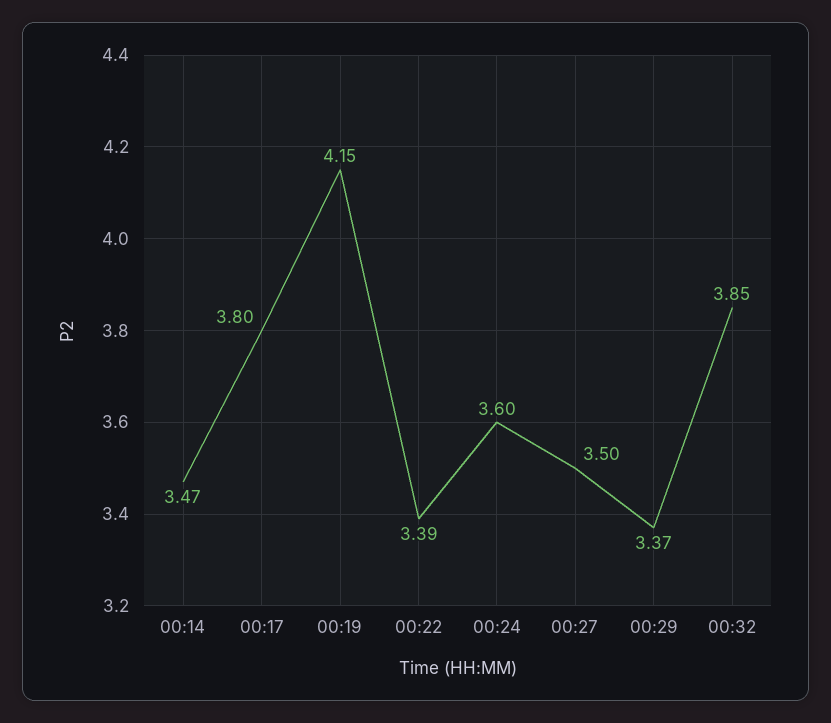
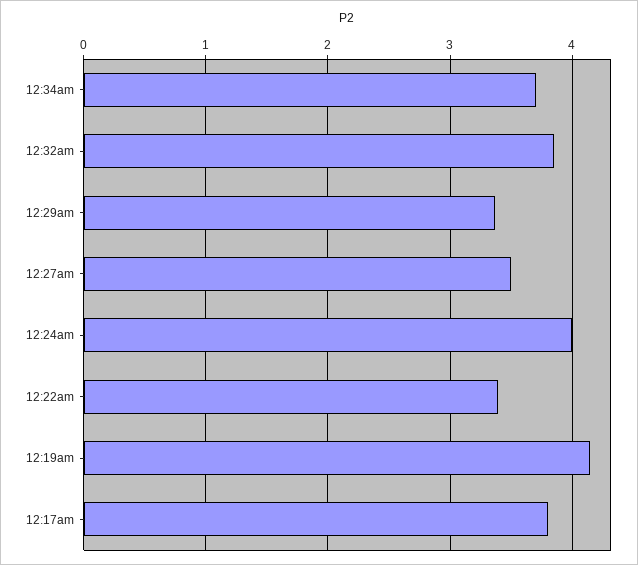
00:14: 3.47 -> none
00:24: 3.6 -> 4
12:34am: none -> 3.7

